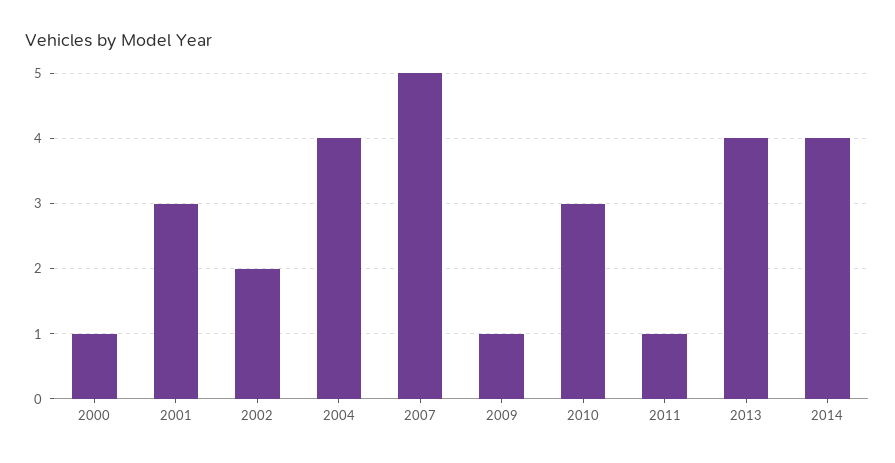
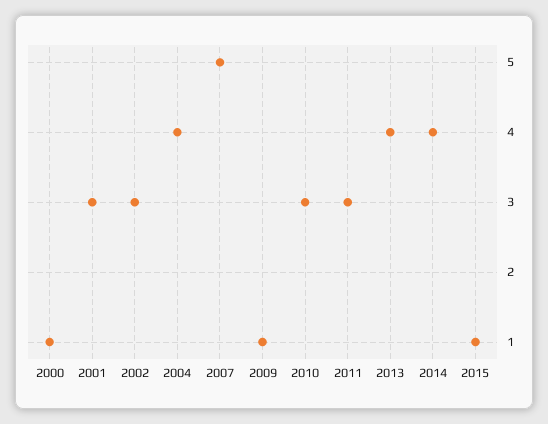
2002: 2 -> 3
2011: 1 -> 3
2015: none -> 1

